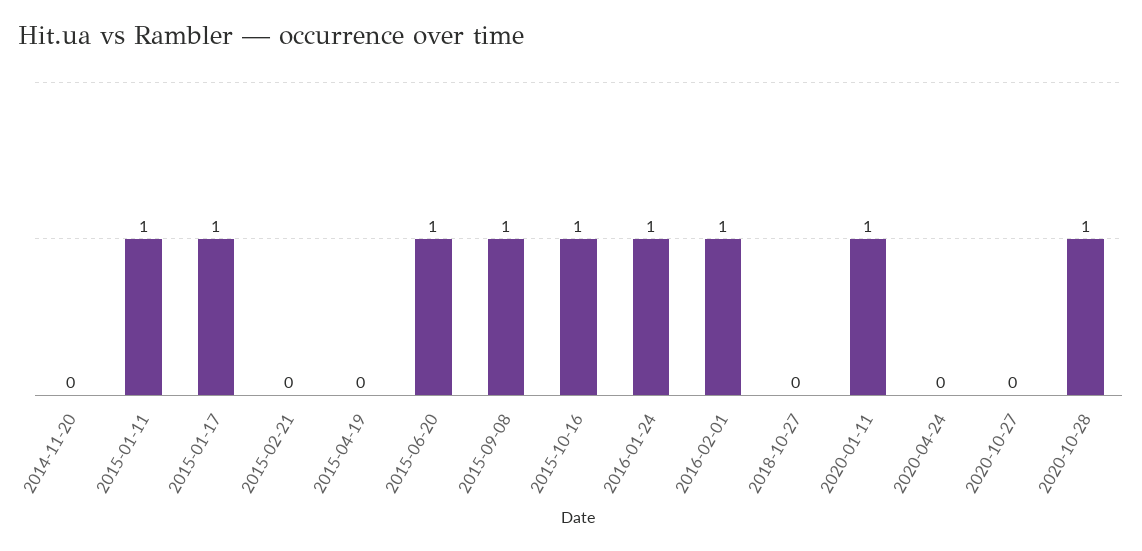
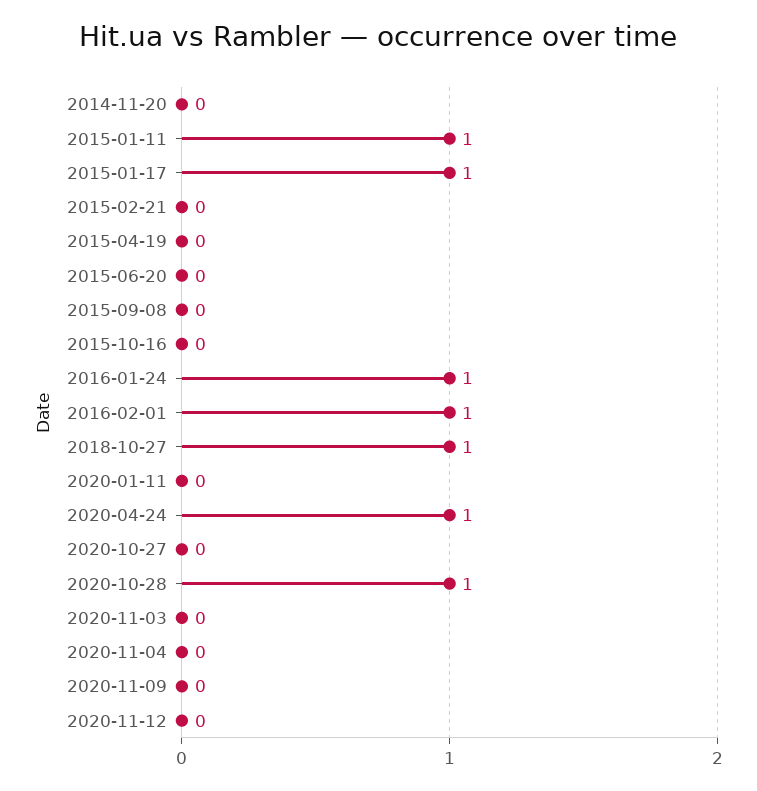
2015-06-20: 1 -> 0
2015-09-08: 1 -> 0
2015-10-16: 1 -> 0
2018-10-27: 0 -> 1
2020-01-11: 1 -> 0
2020-04-24: 0 -> 1
2020-11-03: none -> 0
2020-11-04: none -> 0
2020-11-09: none -> 0
2020-11-12: none -> 0

